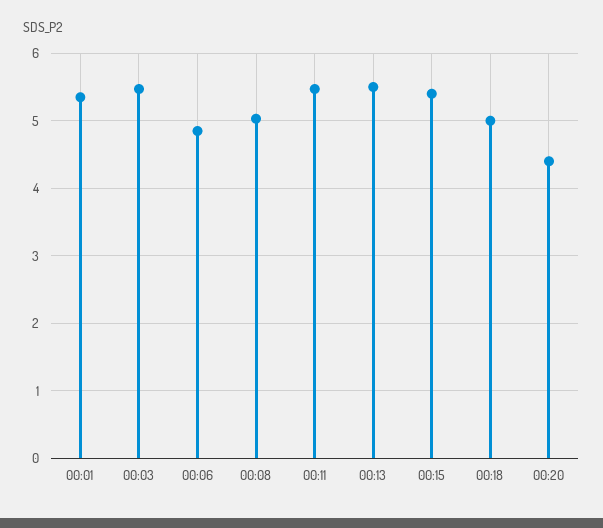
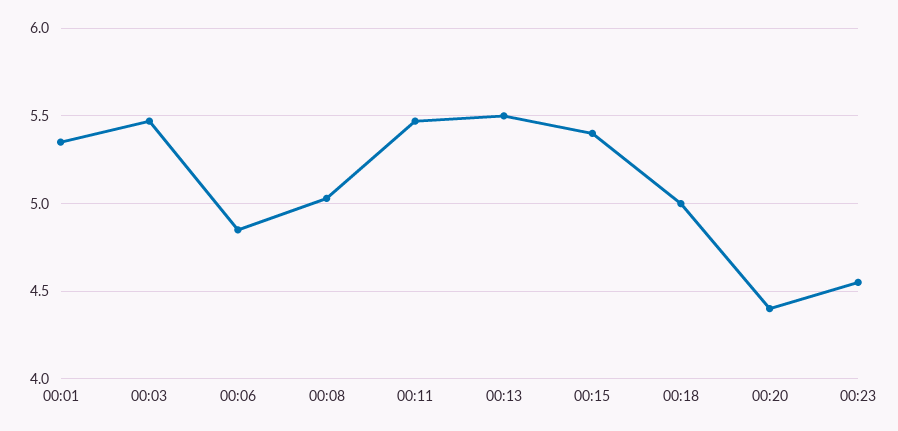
00:23: none -> 4.55

